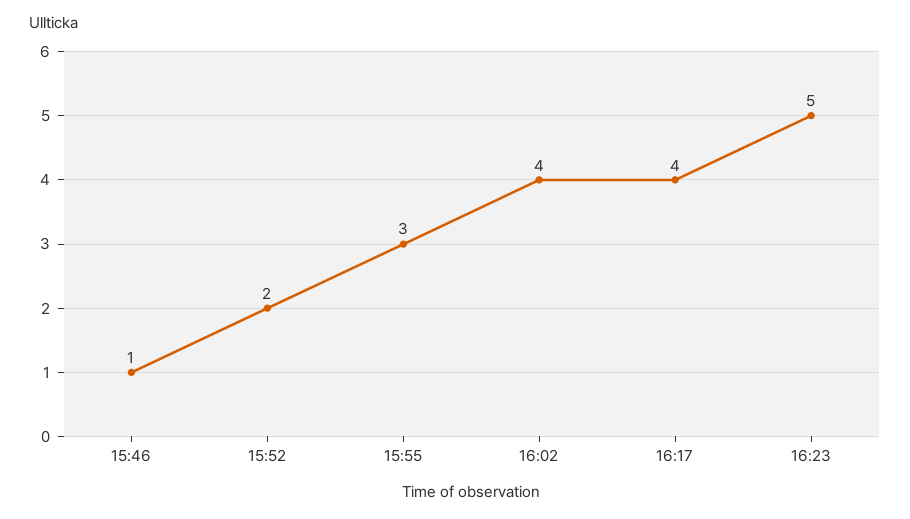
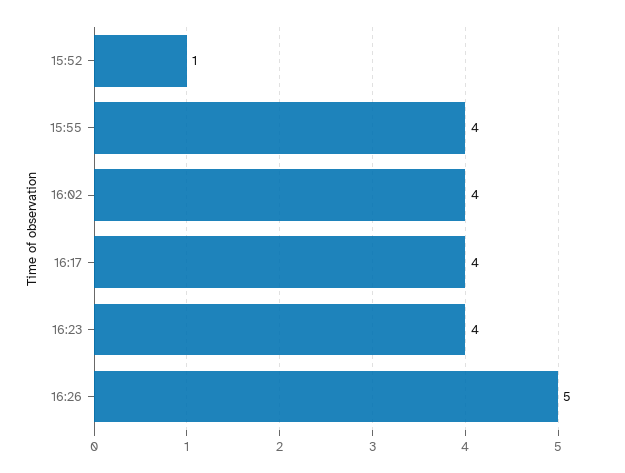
15:46: 1 -> none
15:52: 2 -> 1
15:55: 3 -> 4
16:23: 5 -> 4
16:26: none -> 5

